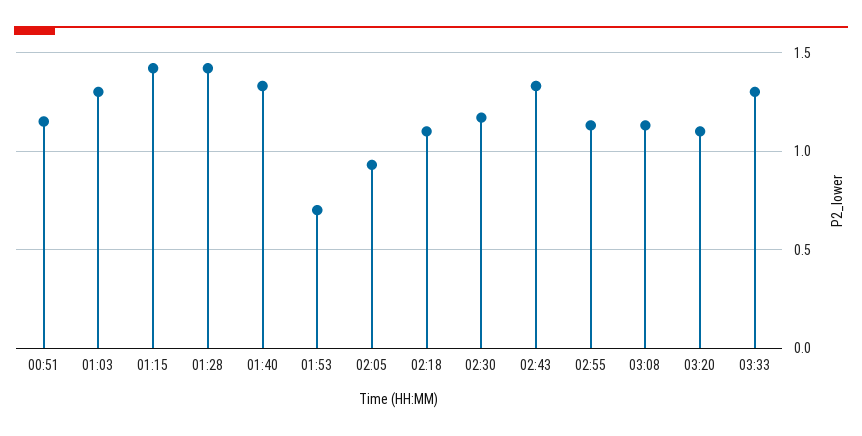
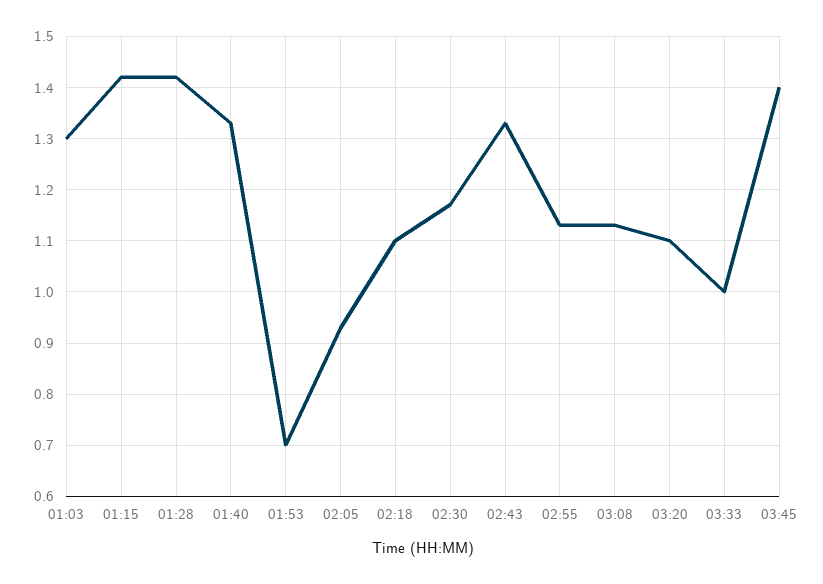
00:51: 1.15 -> none
03:33: 1.3 -> 1
03:45: none -> 1.4

